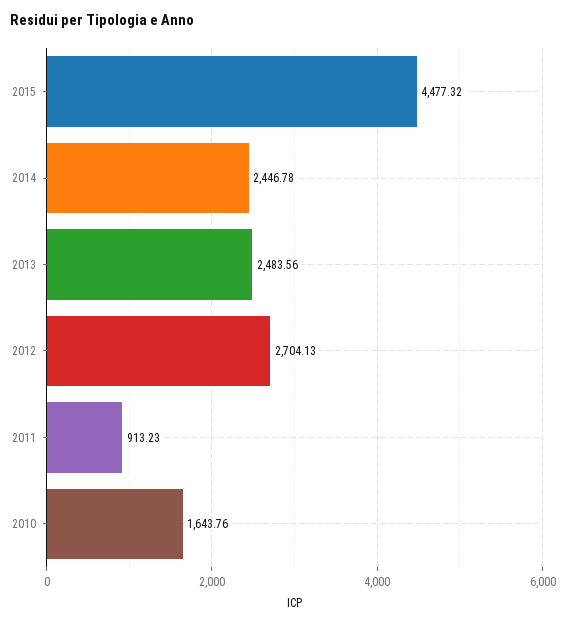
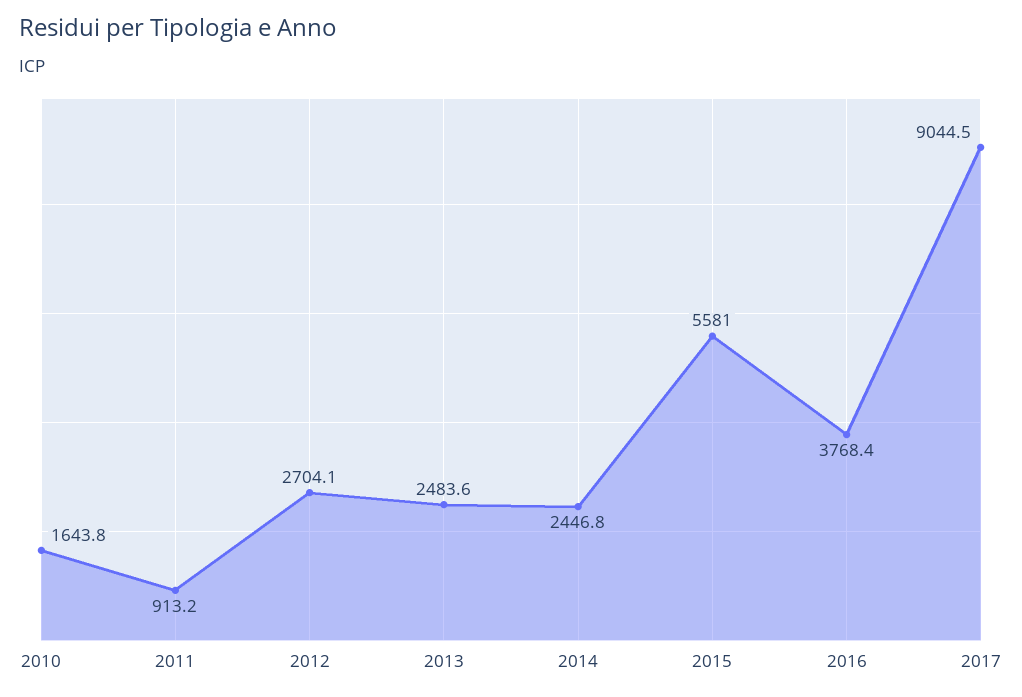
2015: 4477.32 -> 5581
2016: none -> 3768.4
2017: none -> 9044.5

